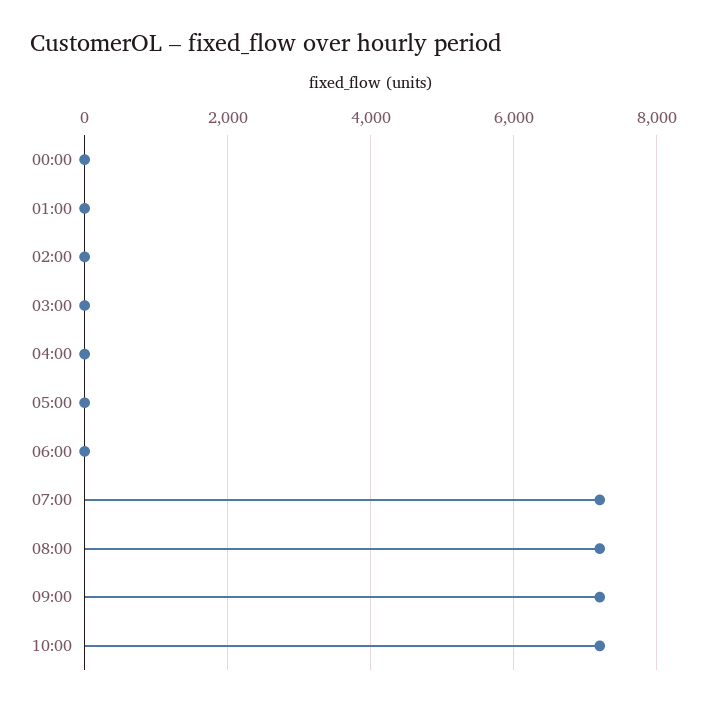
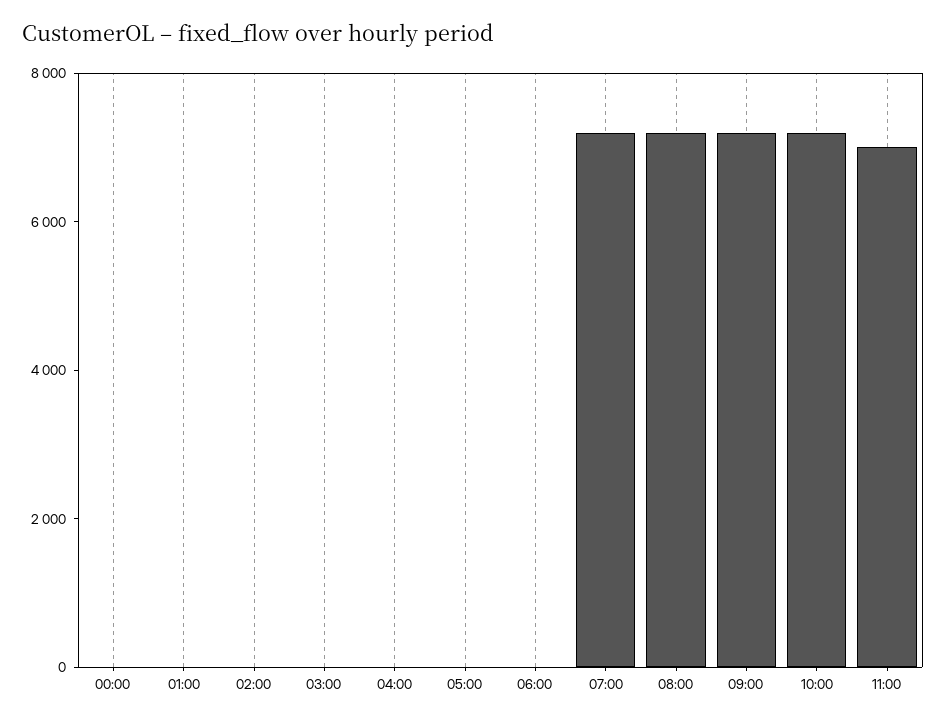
11:00: none -> 7000

